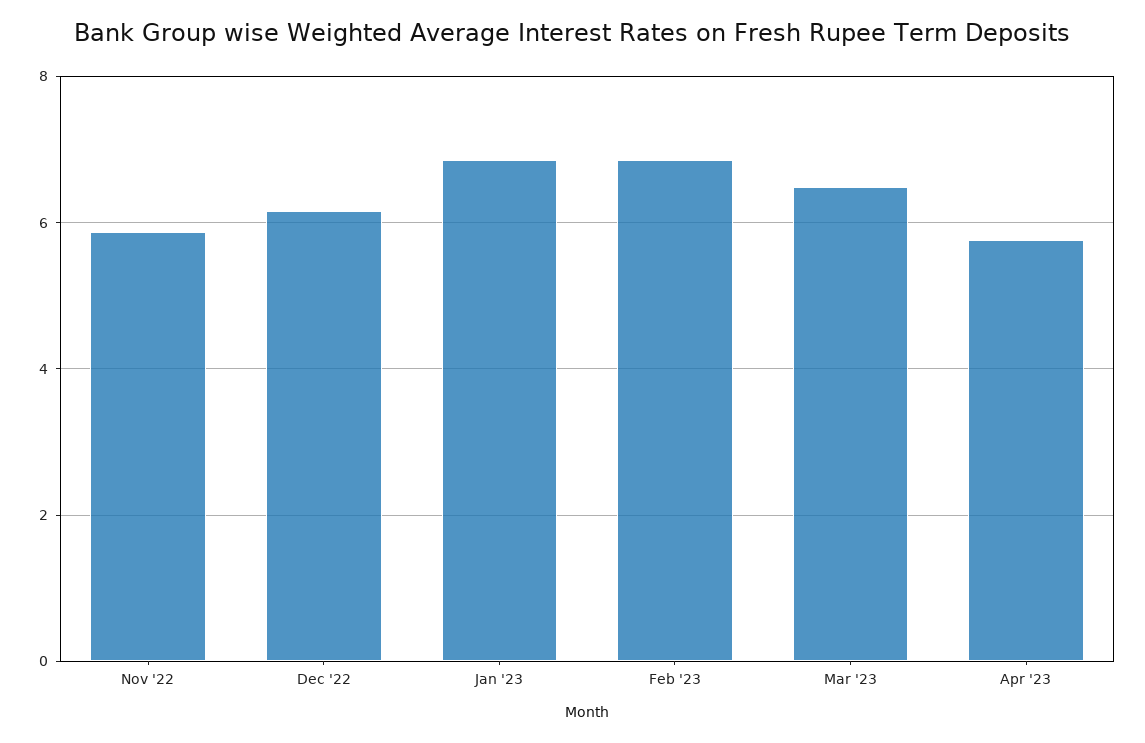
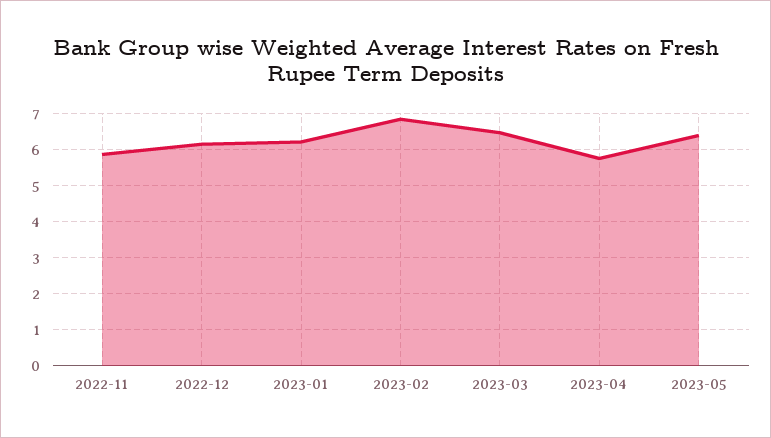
Jan '23: 6.8 -> 6.2
2023-05: none -> 6.4

